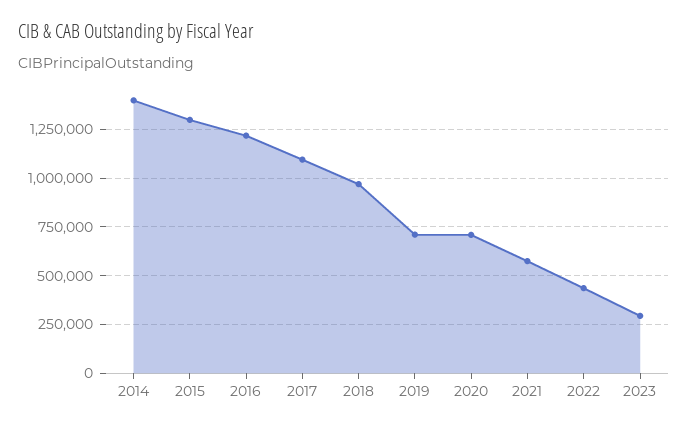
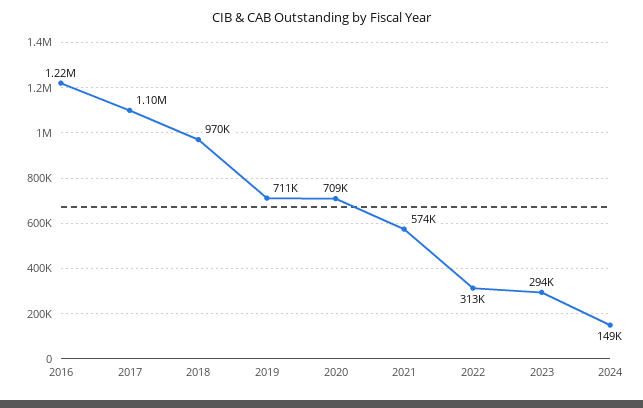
2014: 1400000 -> none
2015: 1300000 -> none
2022: 450000 -> 313000
2024: none -> 149000

